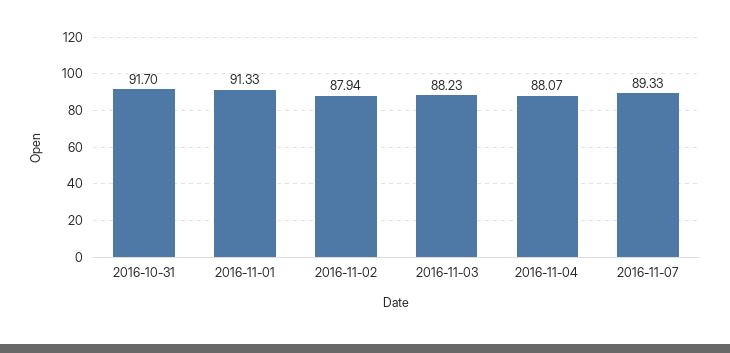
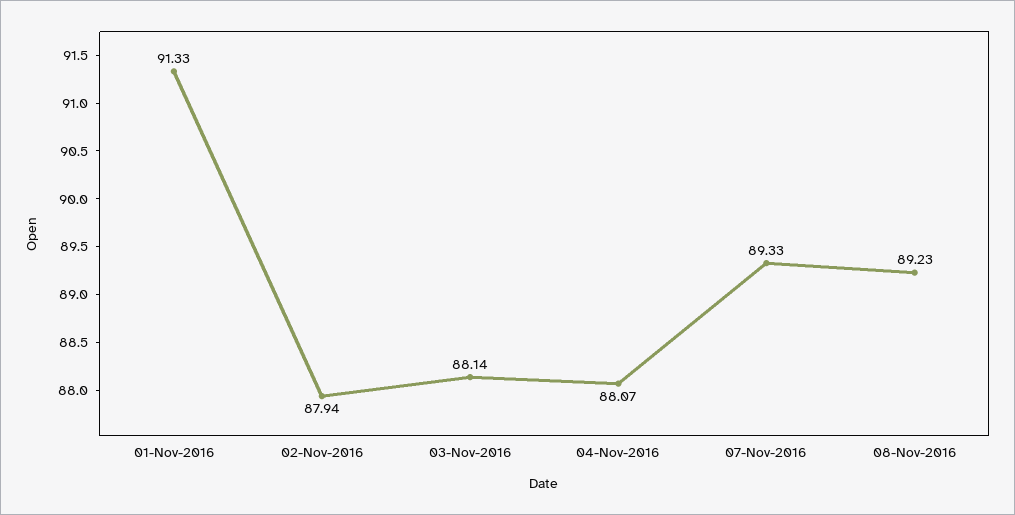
2016-10-31: 91.7 -> none
2016-11-03: 88.23 -> 88.14
08-Nov-2016: none -> 89.23

